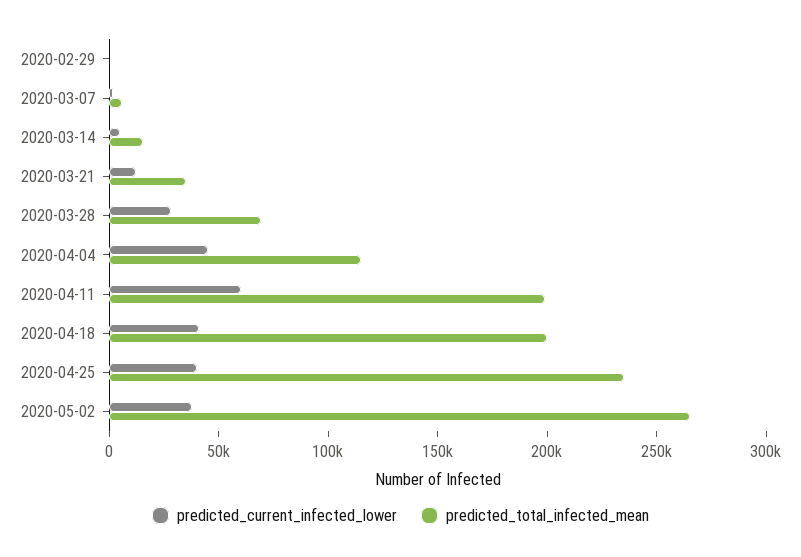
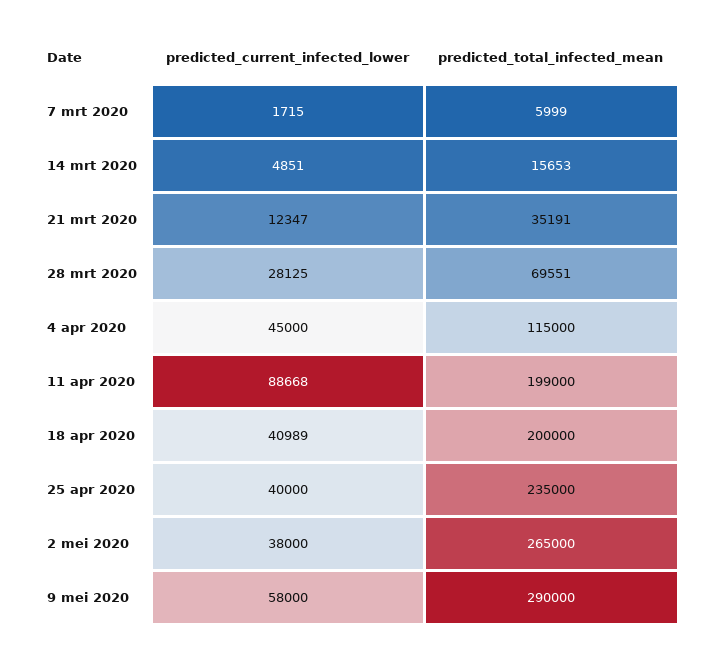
predicted_current_infected_lower, 2020-02-29: 0 -> none
predicted_total_infected_mean, 2020-02-29: 0 -> none
predicted_current_infected_lower, 2020-04-11: 60000 -> 88668
predicted_current_infected_lower, 9 mei 2020: none -> 58000
predicted_total_infected_mean, 9 mei 2020: none -> 290000

